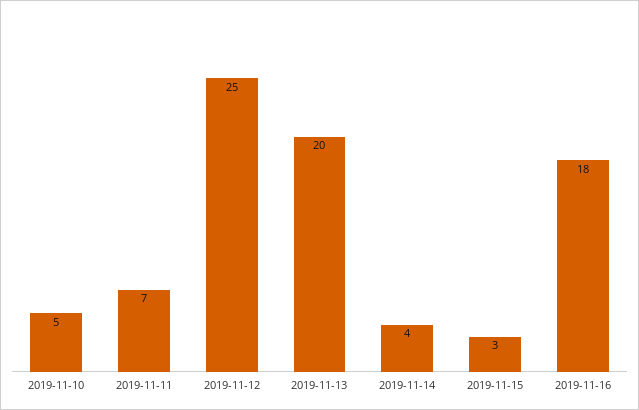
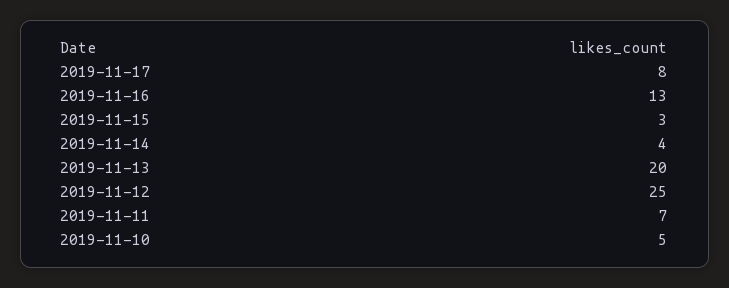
2019-11-16: 18 -> 13
2019-11-17: none -> 8

